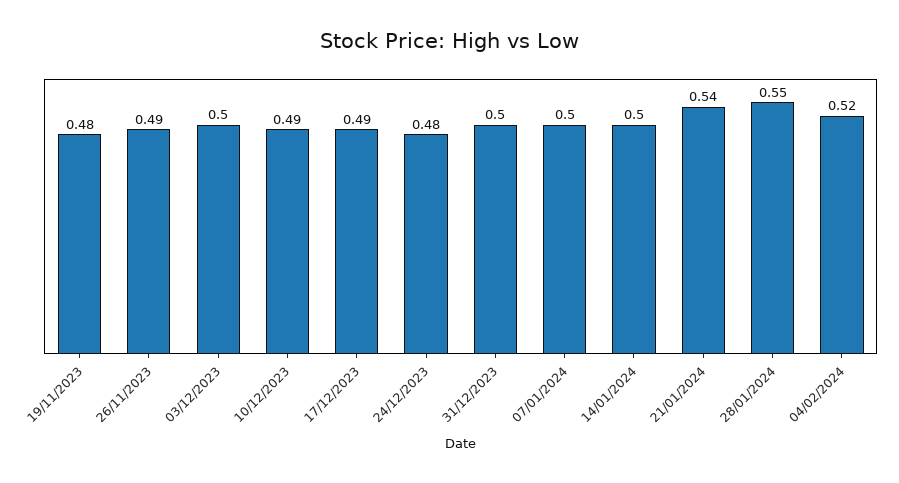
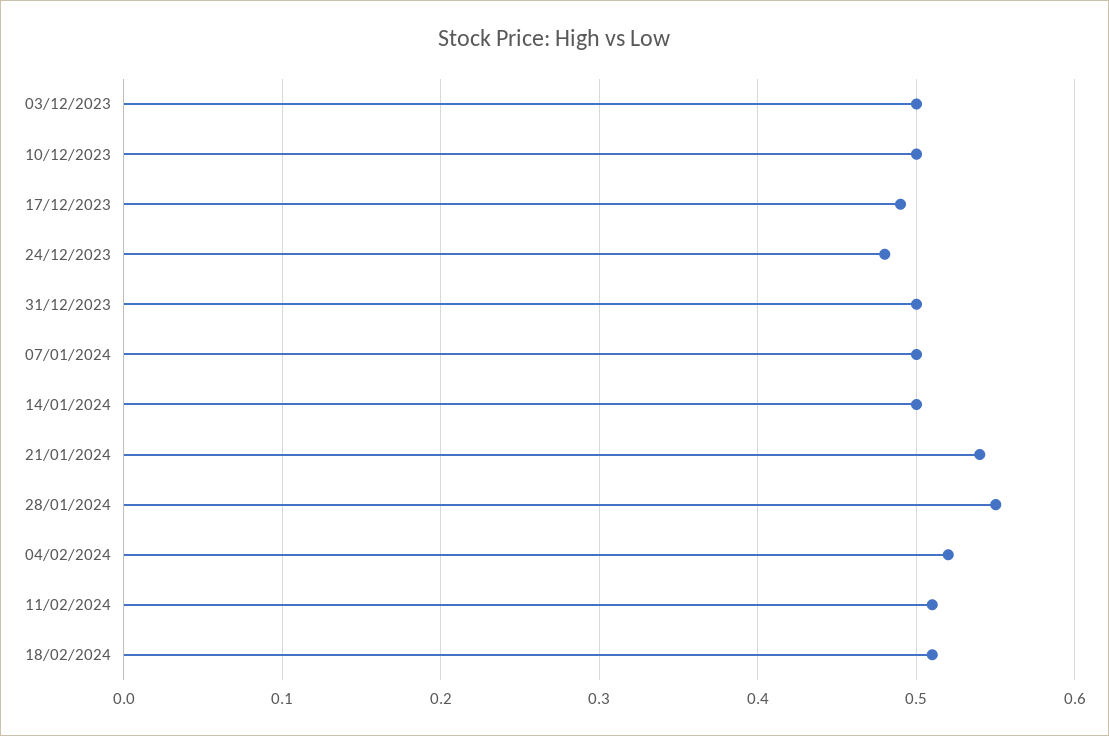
19/11/2023: 0.48 -> none
26/11/2023: 0.49 -> none
10/12/2023: 0.49 -> 0.5
11/02/2024: none -> 0.51
18/02/2024: none -> 0.51

